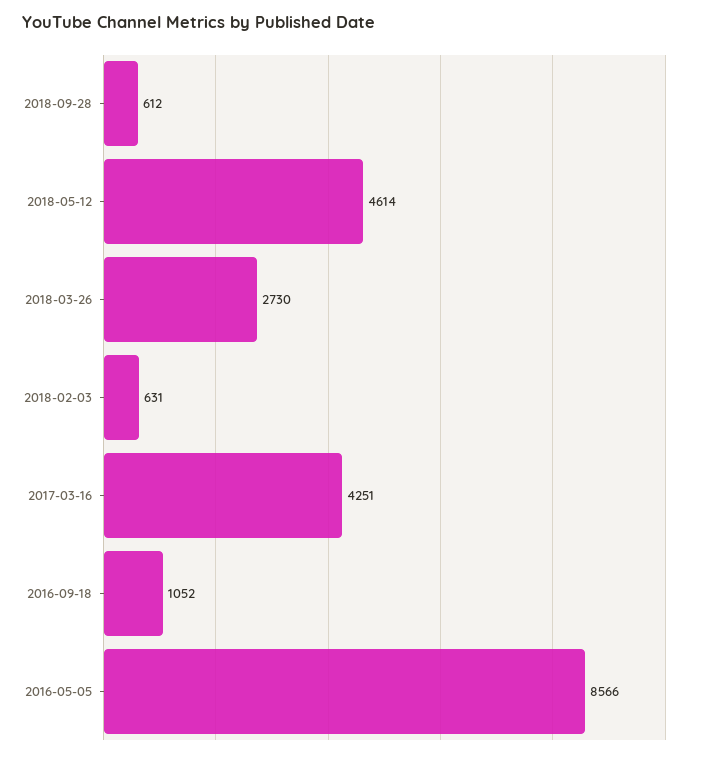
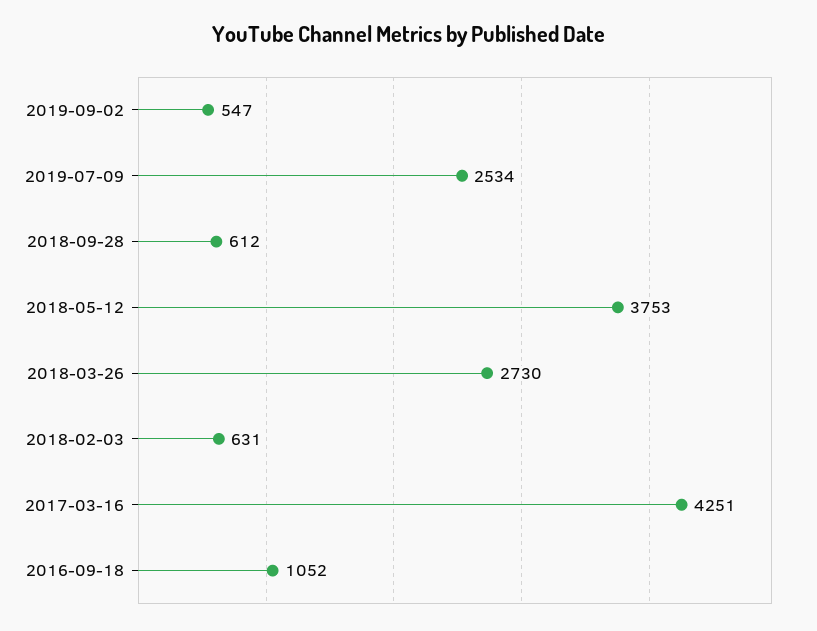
2018-05-12: 4614 -> 3753
2016-05-05: 8566 -> none
2019-09-02: none -> 547
2019-07-09: none -> 2534

